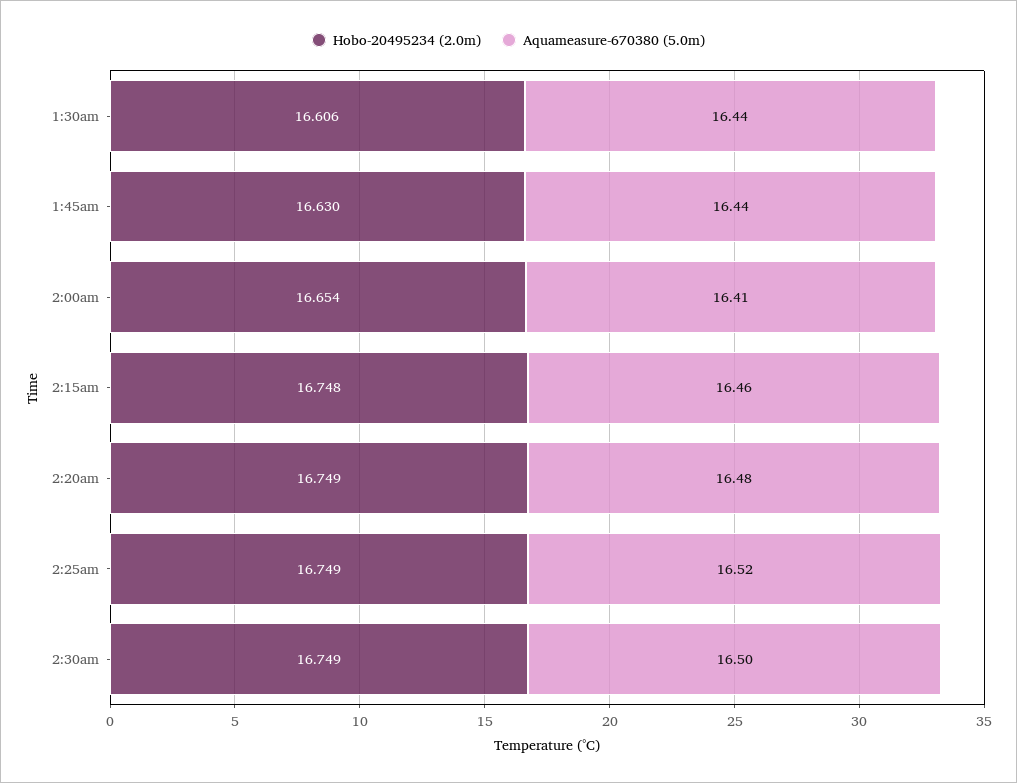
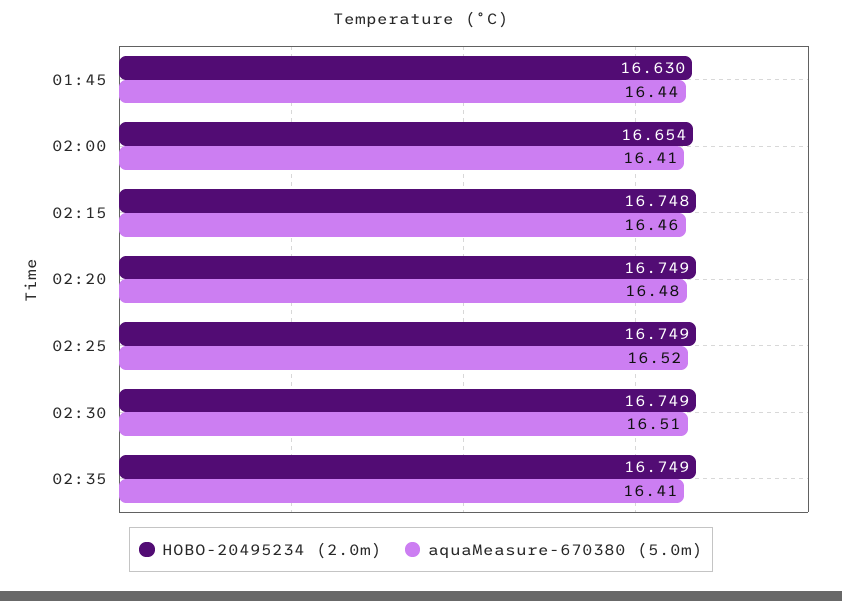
Hobo-20495234 (2.0m), 1:30am: 16.606 -> none
Aquameasure-670380 (5.0m), 1:30am: 16.44 -> none
Aquameasure-670380 (5.0m), 2:30am: 16.5 -> 16.51
Hobo-20495234 (2.0m), 02:35: none -> 16.749
Aquameasure-670380 (5.0m), 02:35: none -> 16.41

